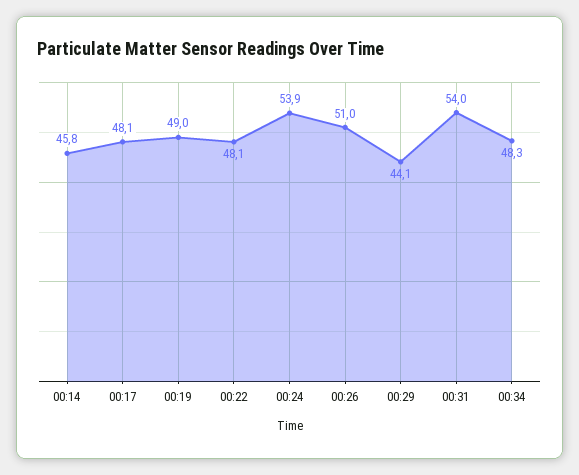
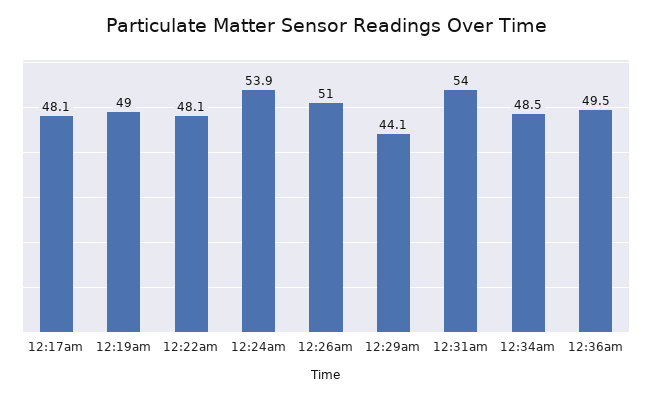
00:14: 45.8 -> none
00:34: 48.3 -> 48.5
12:36am: none -> 49.5

